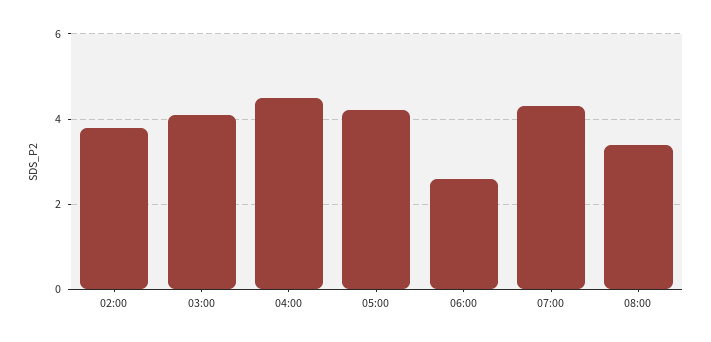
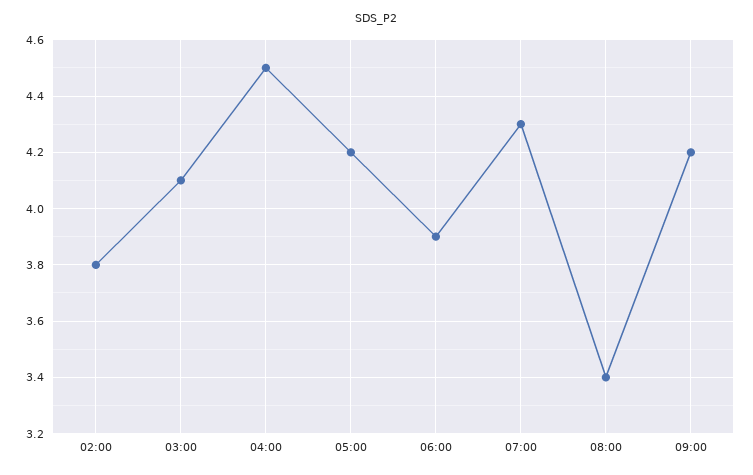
06:00: 2.5 -> 3.9
09:00: none -> 4.2

